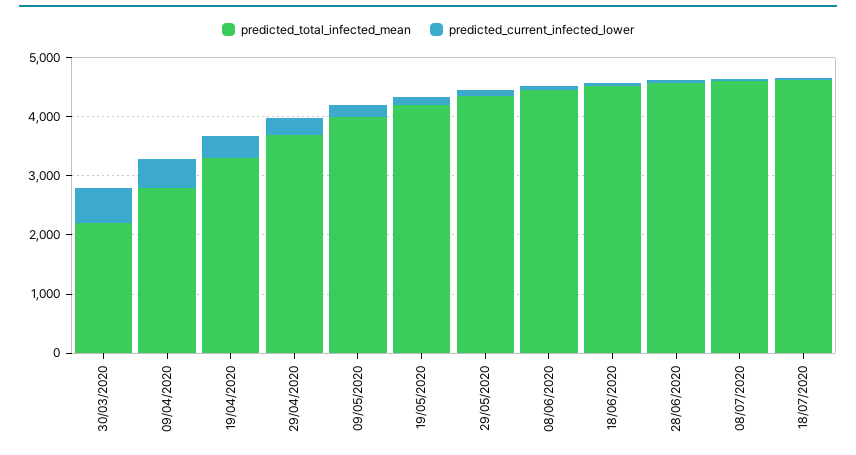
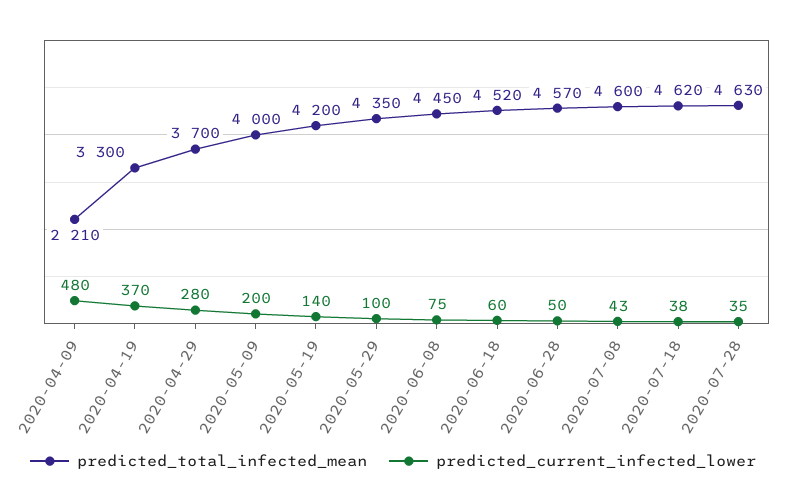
predicted_total_infected_mean, 30/03/2020: 2200 -> none
predicted_current_infected_lower, 30/03/2020: 600 -> none
predicted_total_infected_mean, 09/04/2020: 2800 -> 2210
predicted_total_infected_mean, 2020-07-28: none -> 4630
predicted_current_infected_lower, 2020-07-28: none -> 35

